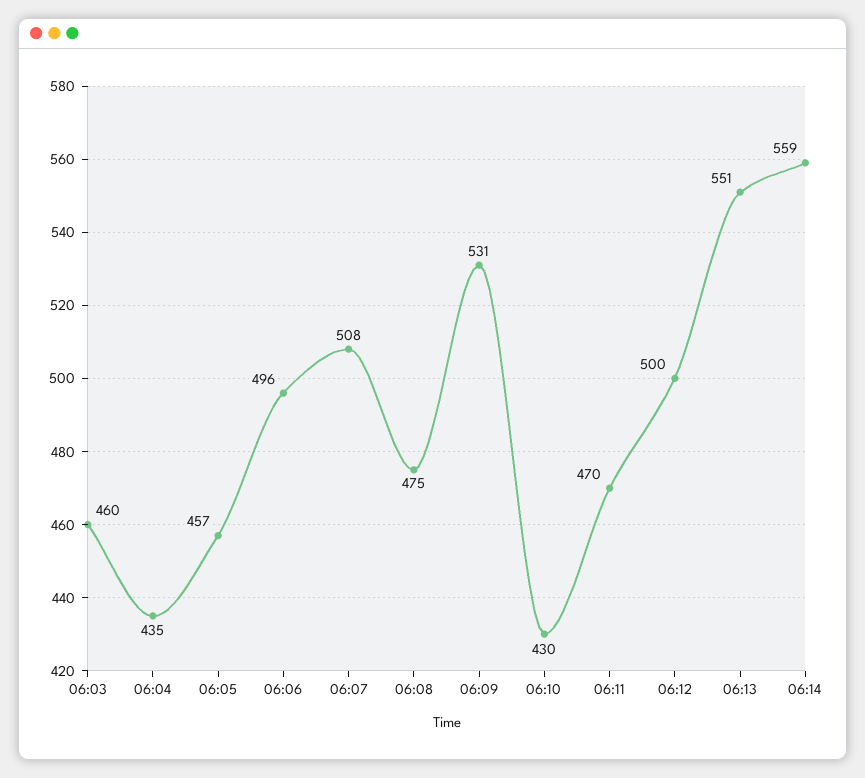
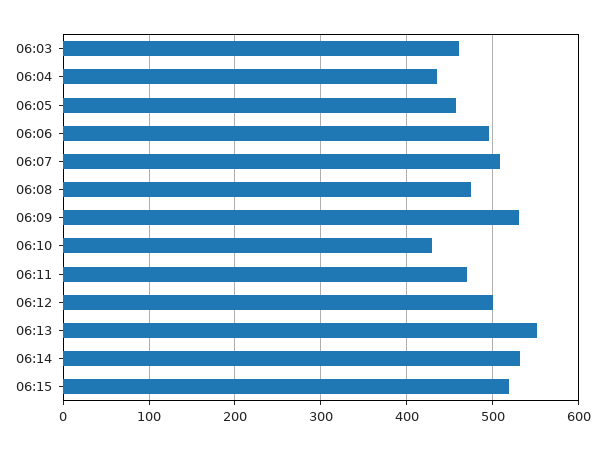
06:14: 559 -> 530
06:15: none -> 520

